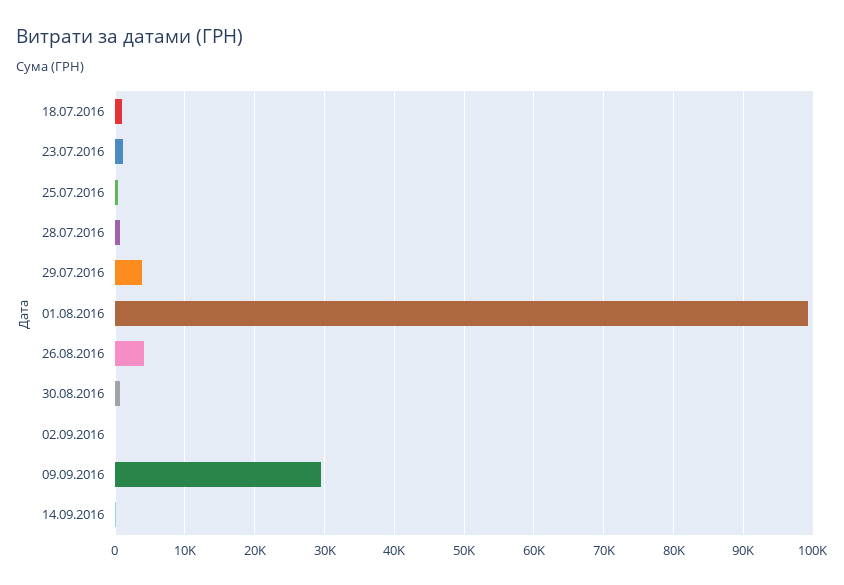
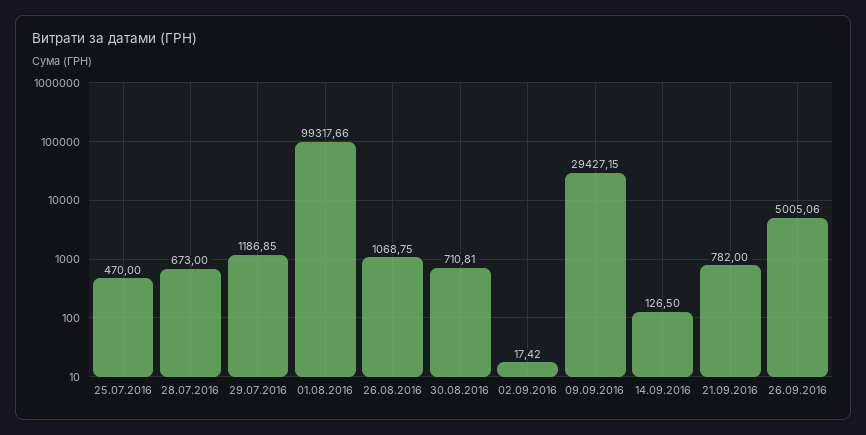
18.07.2016: 1000 -> none
23.07.2016: 1000 -> none
29.07.2016: 4000 -> 1186.85
26.08.2016: 4000 -> 1068.75
21.09.2016: none -> 782
26.09.2016: none -> 5005.06

